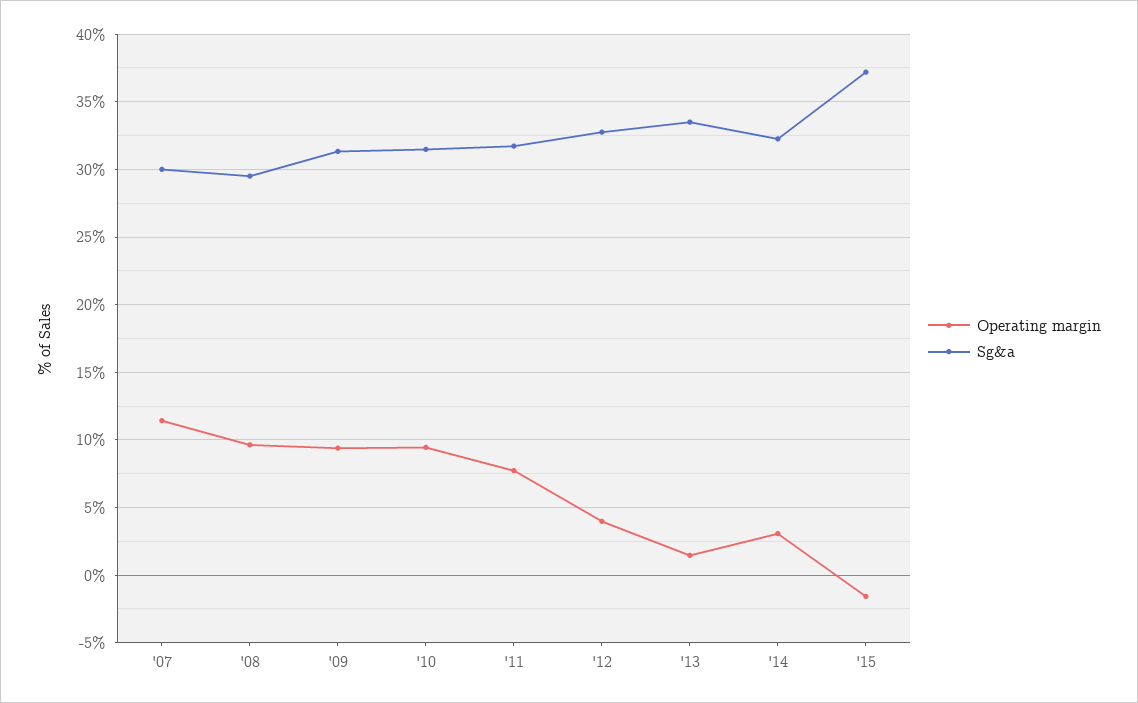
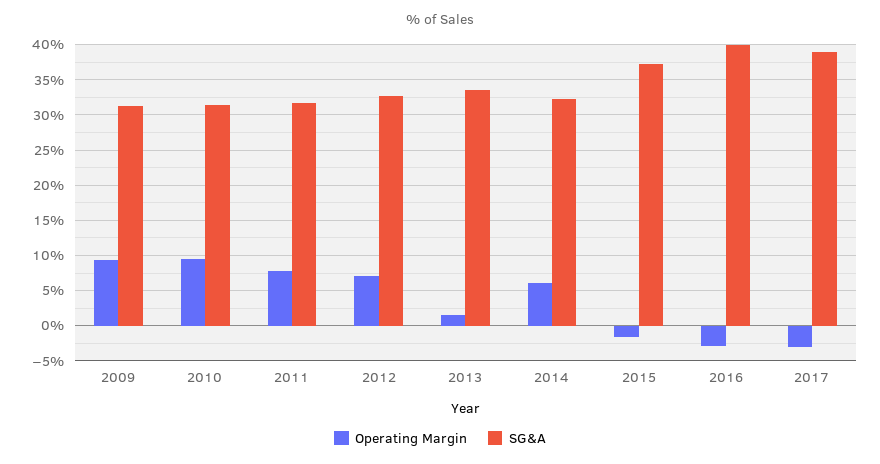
Operating margin, '07: 11.5 -> none
Sg&a, '07: 30 -> none
Operating margin, '08: 9.5 -> none
Sg&a, '08: 29.5 -> none
Operating margin, '12: 4 -> 7
Operating margin, '14: 3 -> 6
Operating margin, 2016: none -> -3
Sg&a, 2016: none -> 40
Operating margin, 2017: none -> -3
Sg&a, 2017: none -> 39

